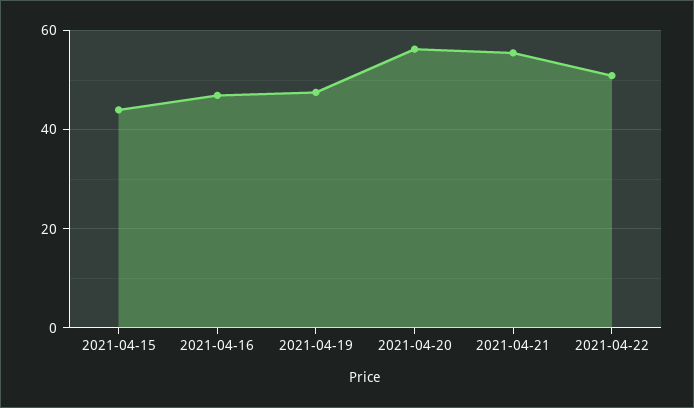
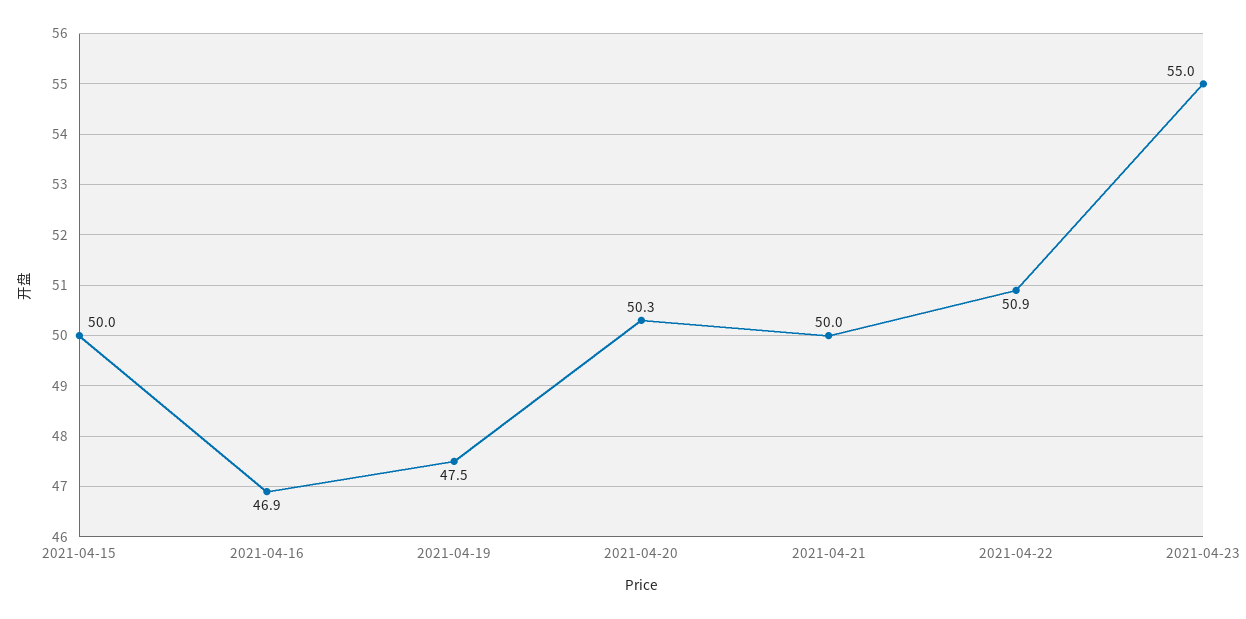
2021-04-15: 44 -> 50
2021-04-20: 56 -> 50.3
2021-04-21: 56 -> 50
2021-04-23: none -> 55

